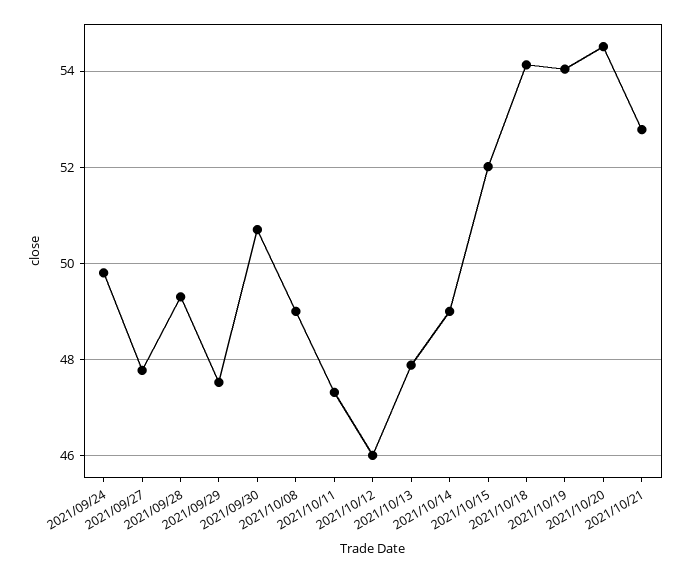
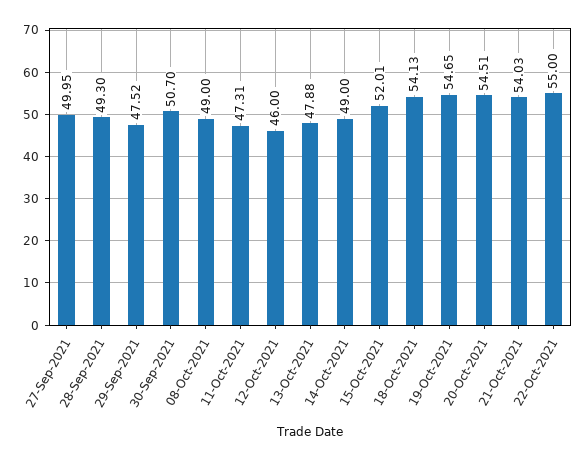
2021/09/24: 49.8 -> none
2021/09/27: 47.8 -> 49.95
2021/10/19: 54 -> 54.65
2021/10/21: 52.8 -> 54.03
22-Oct-2021: none -> 55

